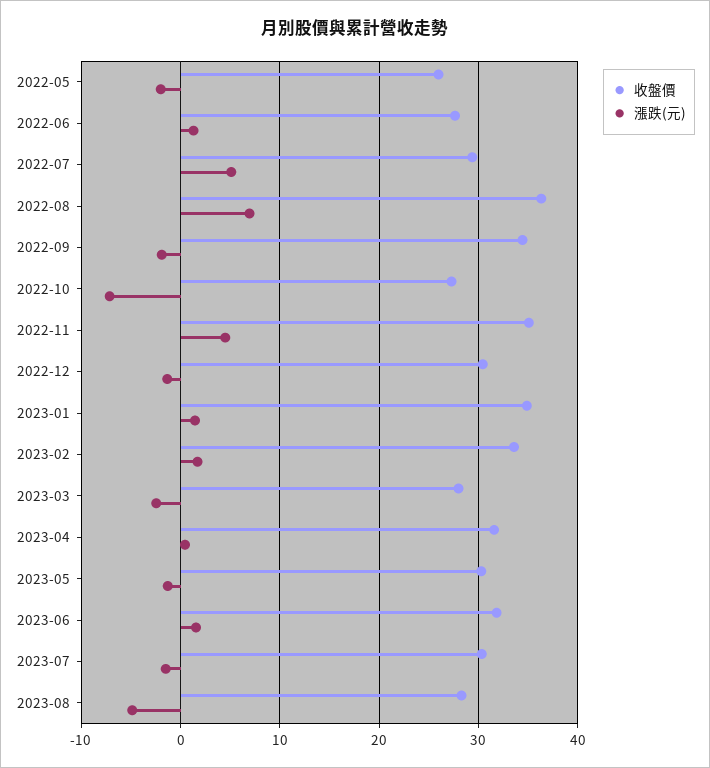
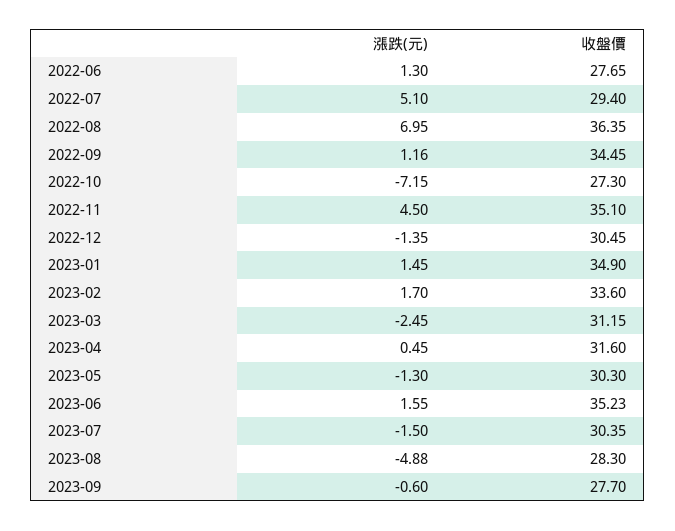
收盤價, 2022-05: 26 -> none
漲跌(元), 2022-05: -2 -> none
漲跌(元), 2022-09: -2 -> 1.16
收盤價, 2023-03: 28 -> 31.15
收盤價, 2023-06: 32 -> 35.23
漲跌(元), 2023-09: none -> -0.6
收盤價, 2023-09: none -> 27.7

